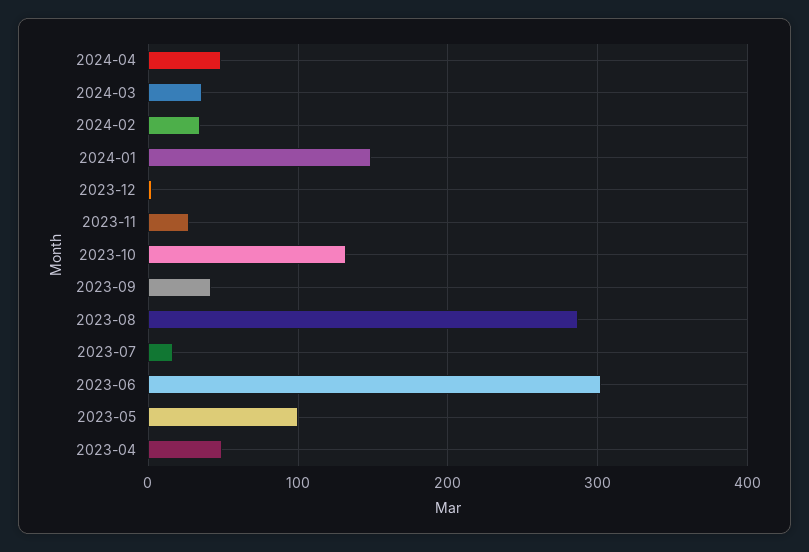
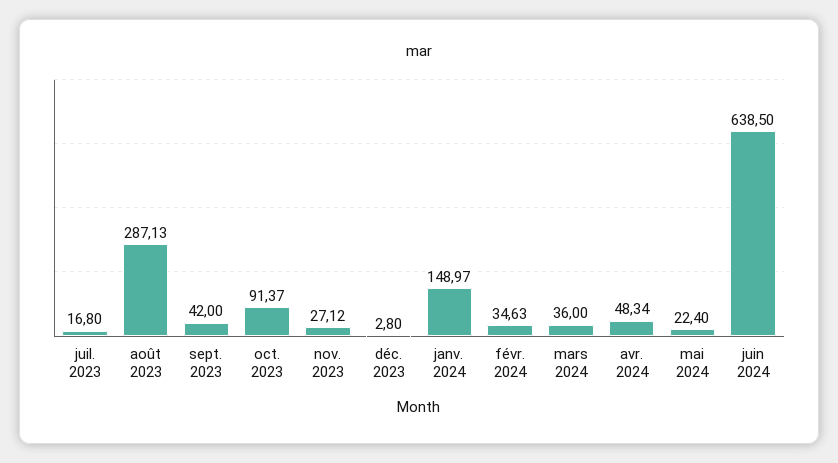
2023-10: 130 -> 91.37
2023-06: 300 -> none
2023-05: 100 -> none
2023-04: 50 -> none
mai 2024: none -> 22.4
juin 2024: none -> 638.5

